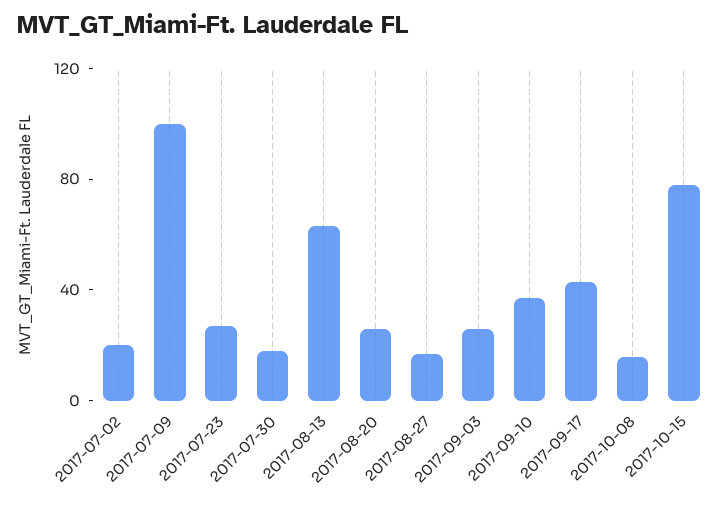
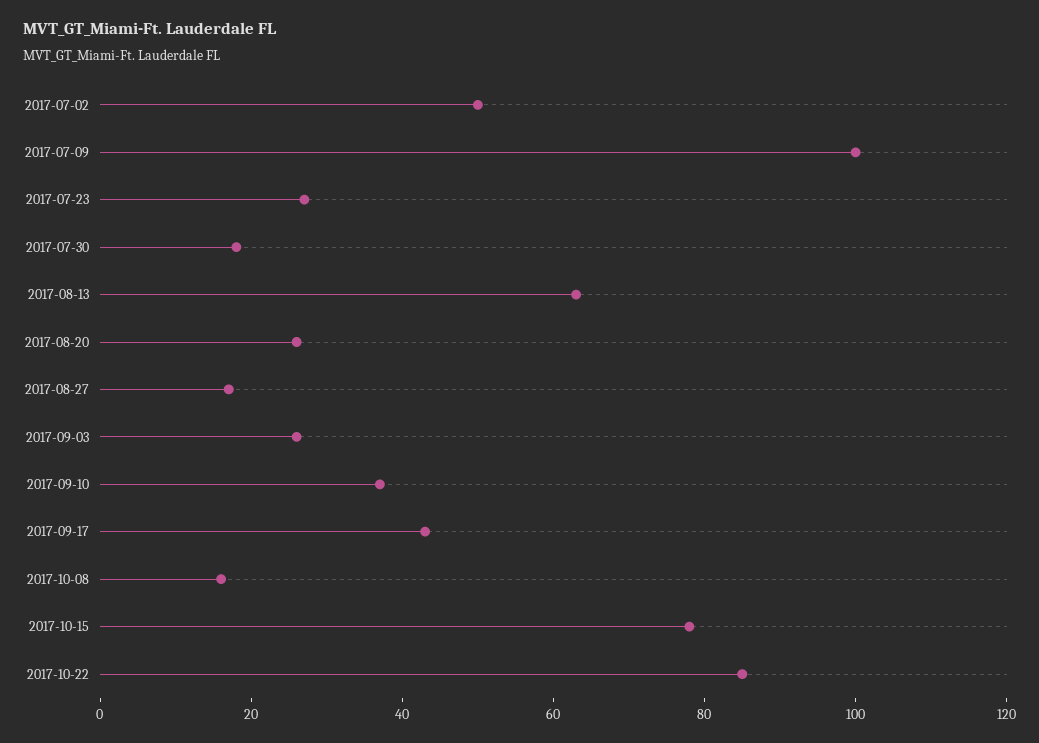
2017-07-02: 20 -> 50
2017-10-22: none -> 85

